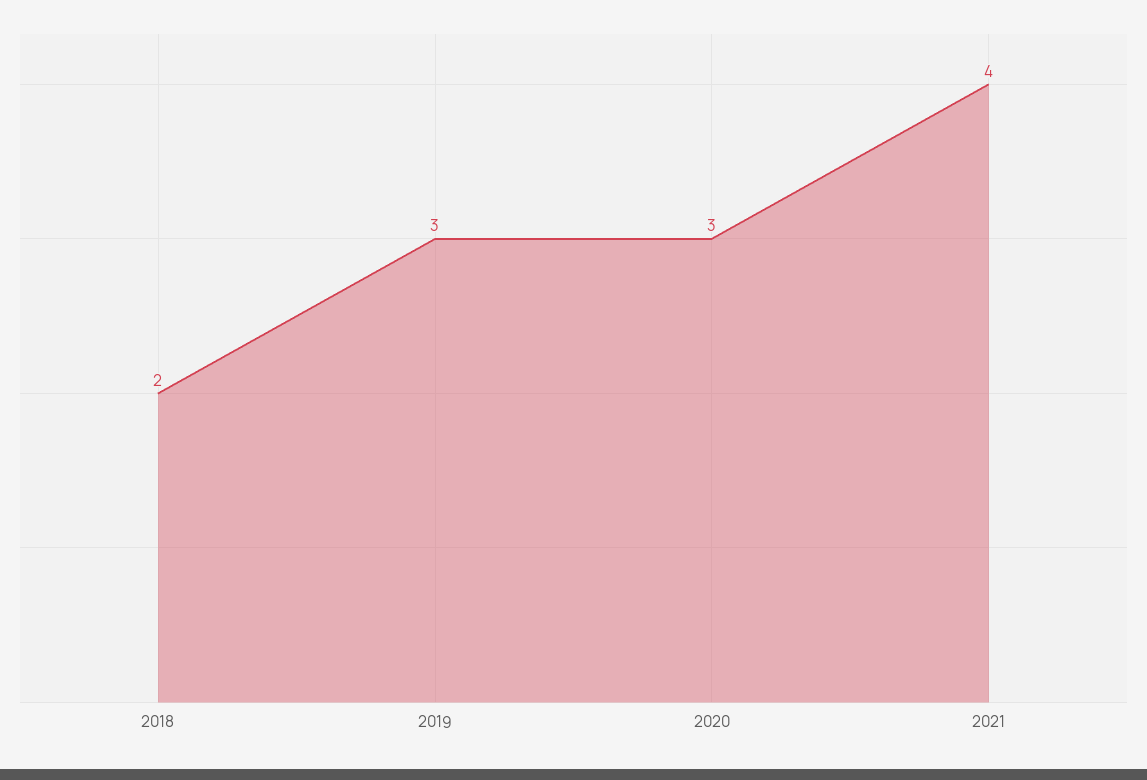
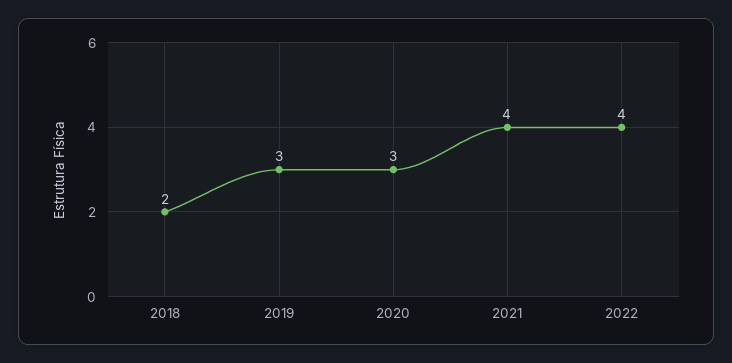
2022: none -> 4

